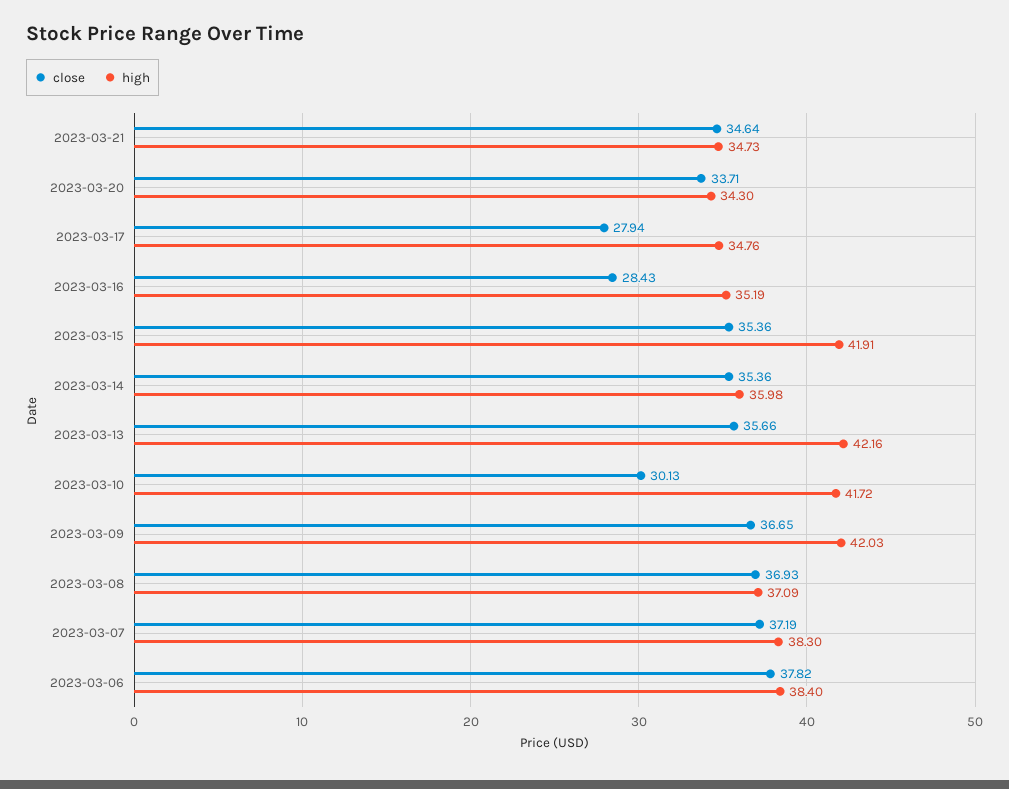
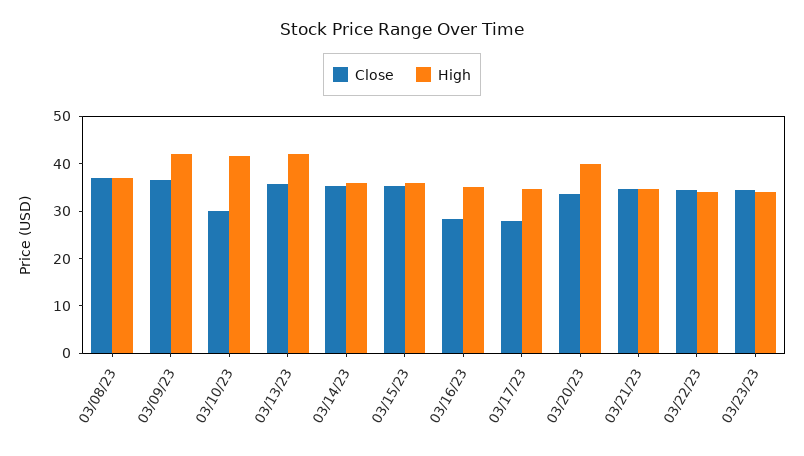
high, 2023-03-20: 34.3 -> 40
high, 2023-03-15: 41.91 -> 36
close, 2023-03-07: 37.19 -> none
high, 2023-03-07: 38.3 -> none
close, 2023-03-06: 37.82 -> none
high, 2023-03-06: 38.4 -> none
close, 03/22/23: none -> 34
high, 03/22/23: none -> 34
close, 03/23/23: none -> 34
high, 03/23/23: none -> 34

